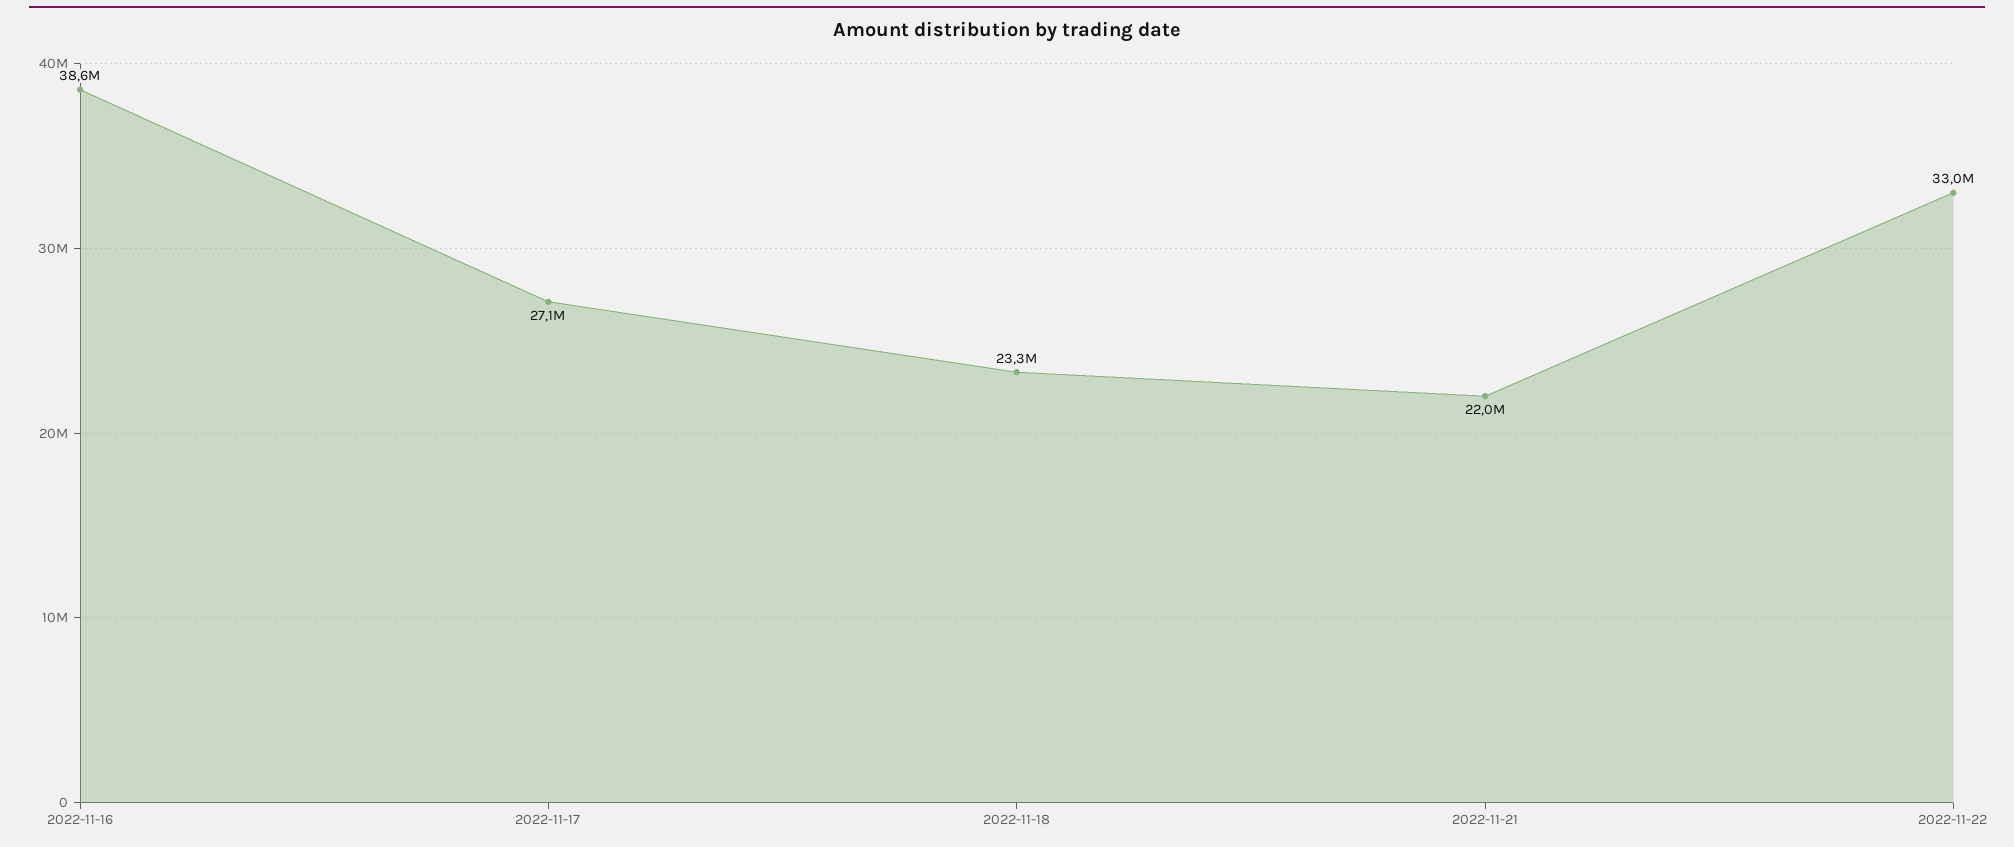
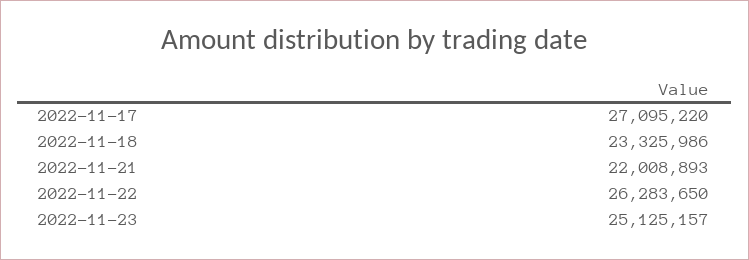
2022-11-16: 38600000 -> none
2022-11-22: 33000000 -> 26283650
2022-11-23: none -> 25125157

